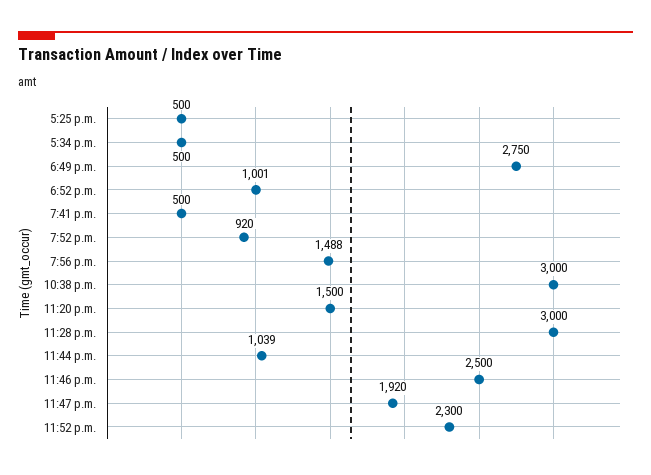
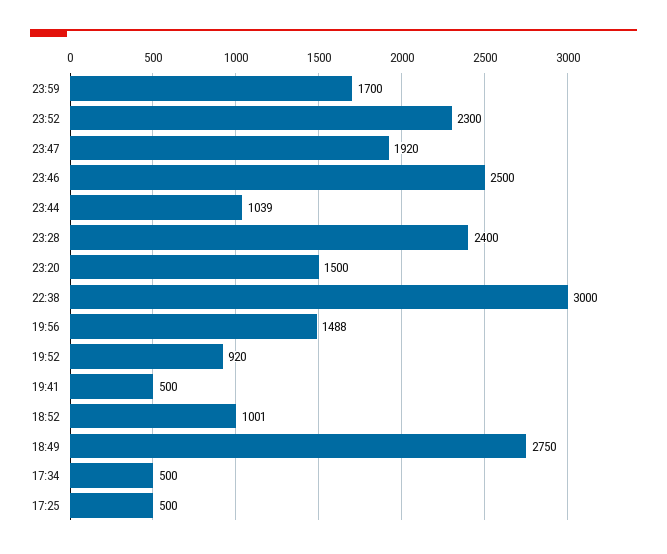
11:28 p.m.: 3000 -> 2400
23:59: none -> 1700

